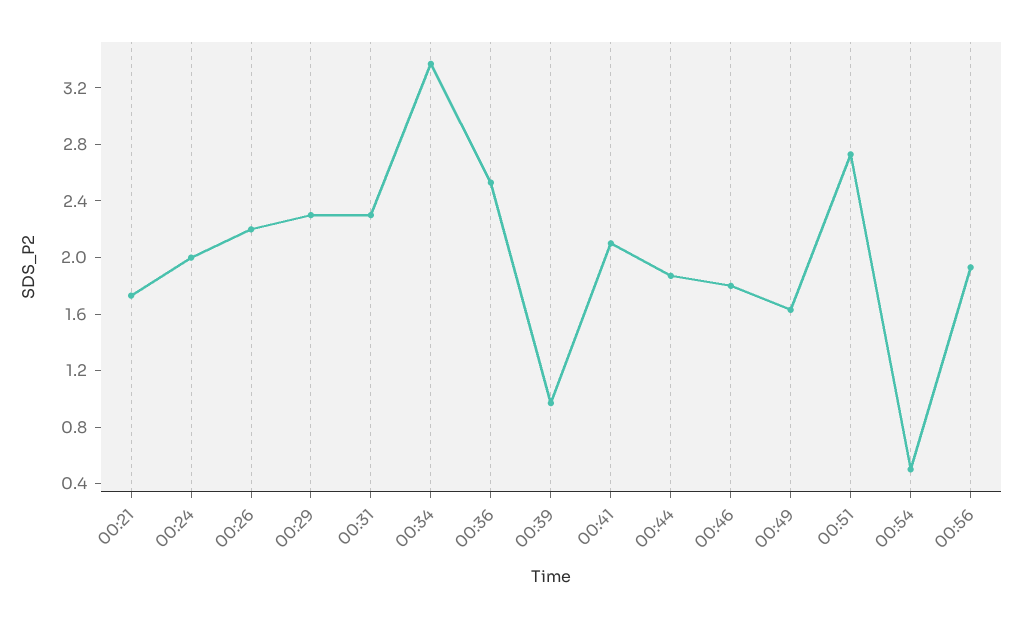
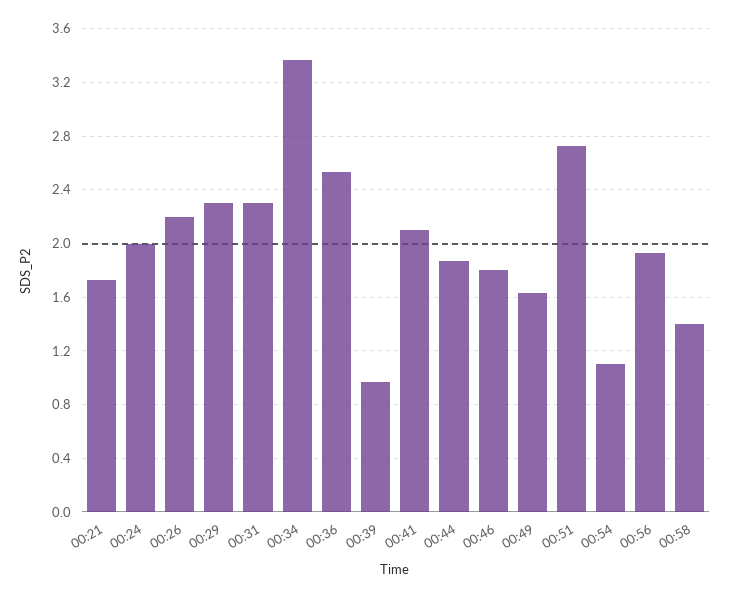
00:54: 0.5 -> 1.1
00:58: none -> 1.4

